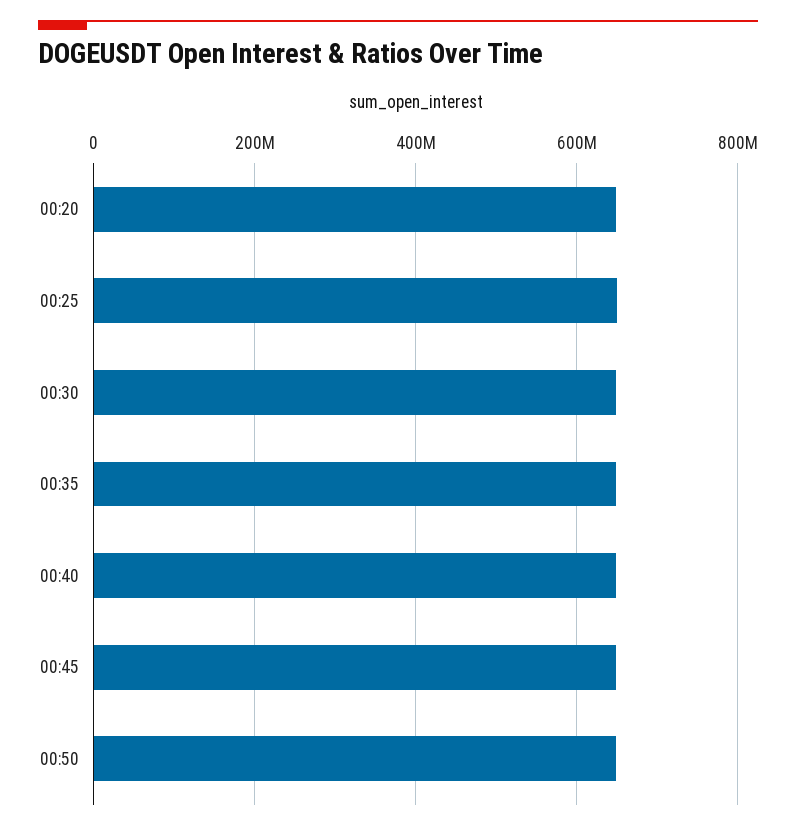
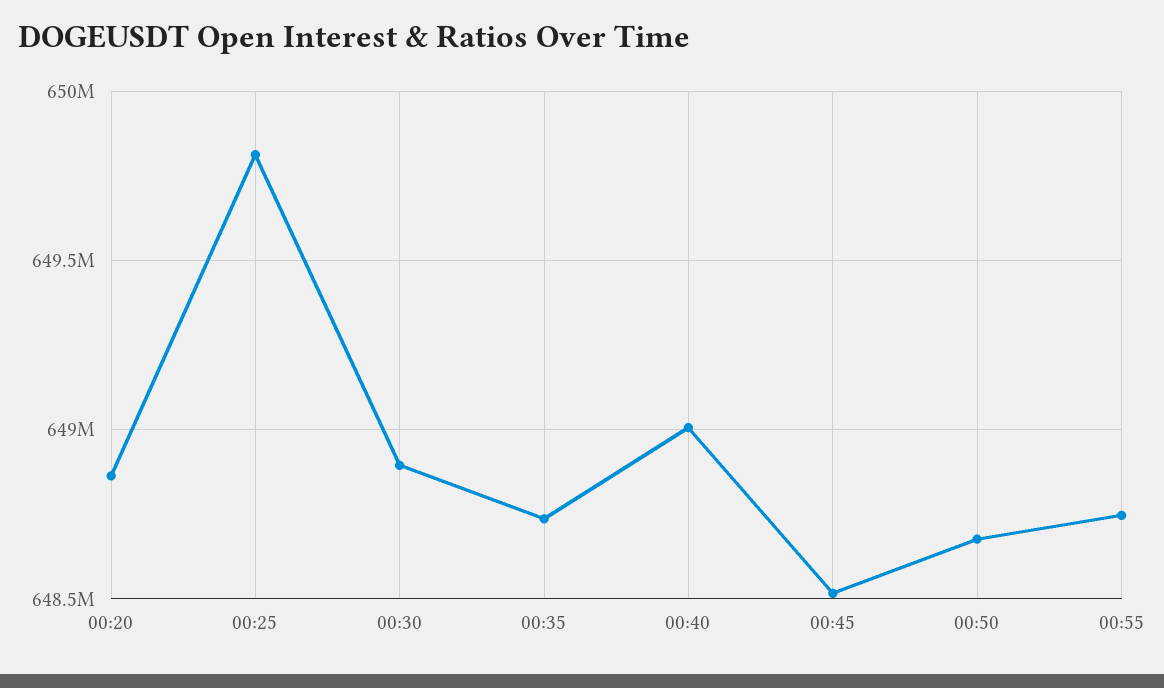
00:55: none -> 648750000

